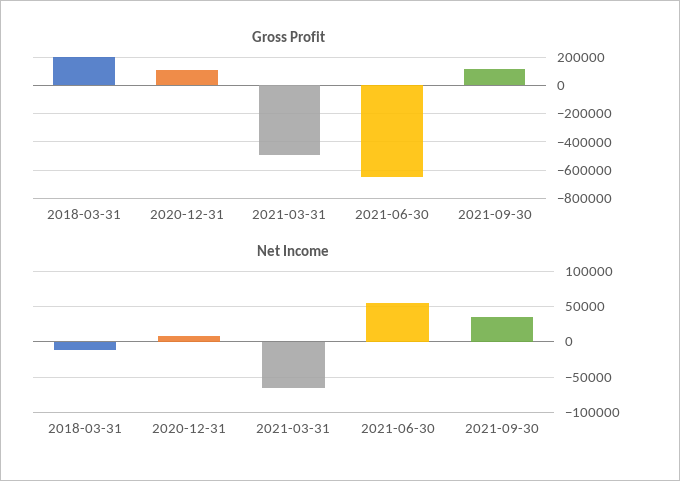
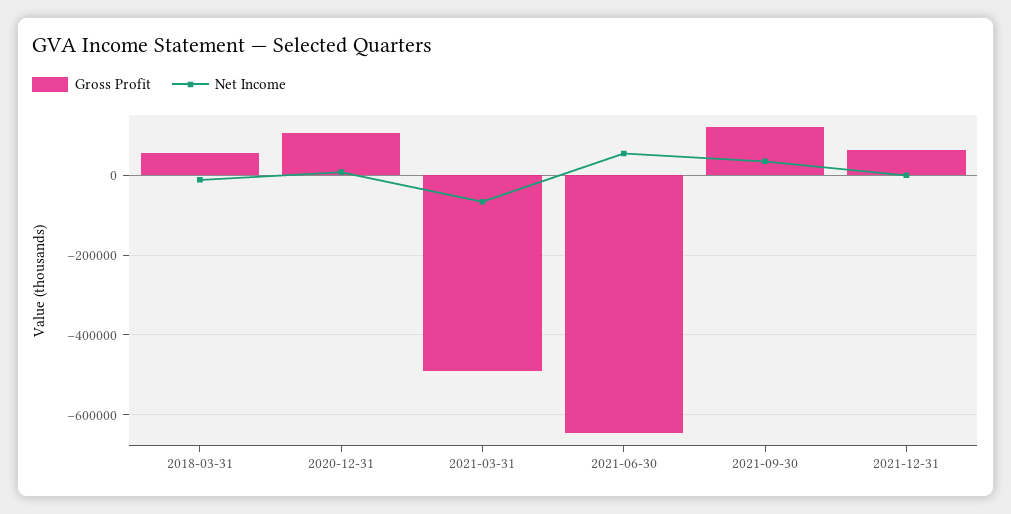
Gross Profit, 2018-03-31: 200000 -> 60000
Gross Profit, 2021-12-31: none -> 60000
Net Income, 2021-12-31: none -> 0

